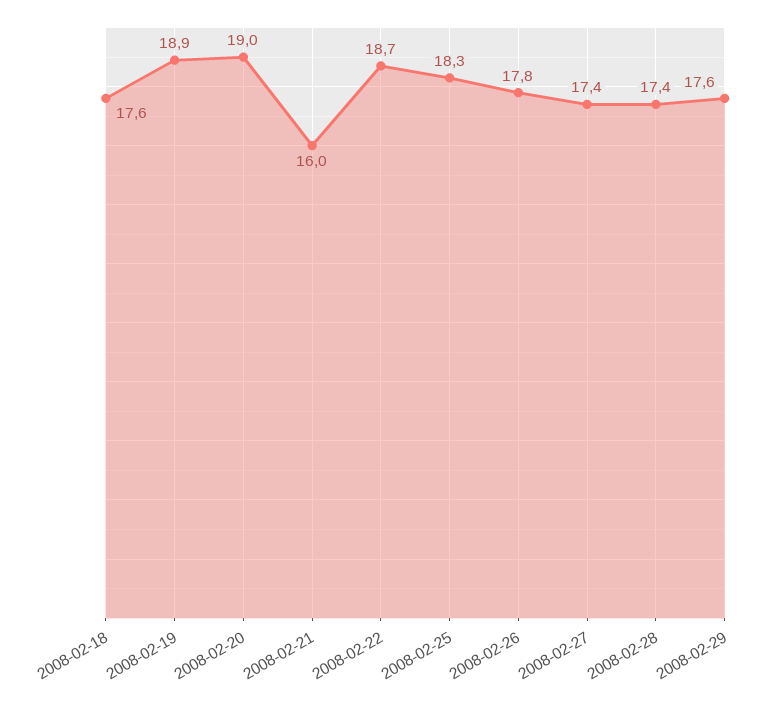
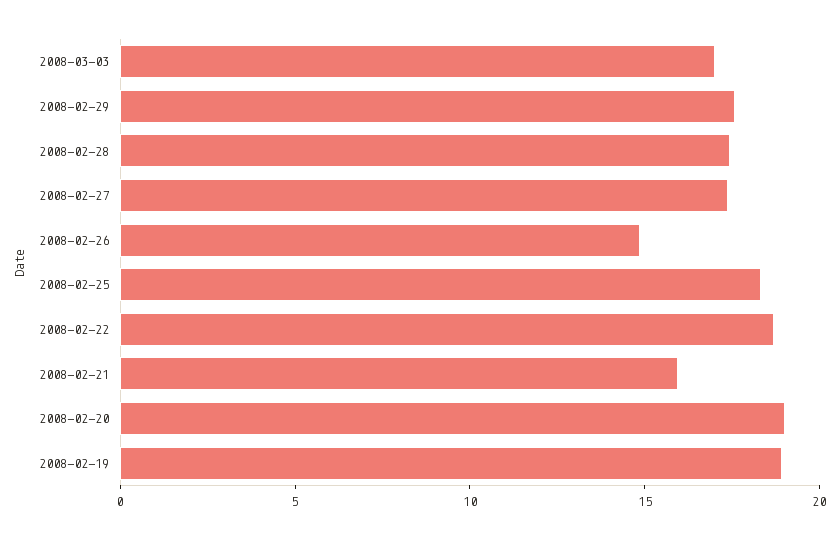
2008-02-18: 17.6 -> none
2008-02-26: 17.8 -> 15
2008-03-03: none -> 17

